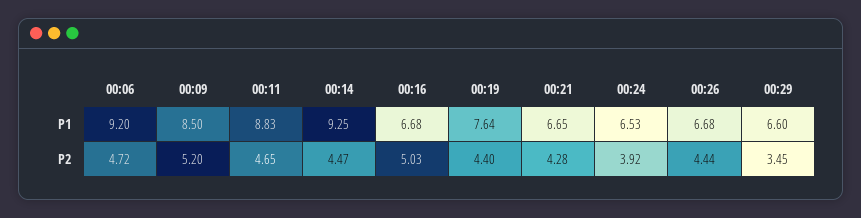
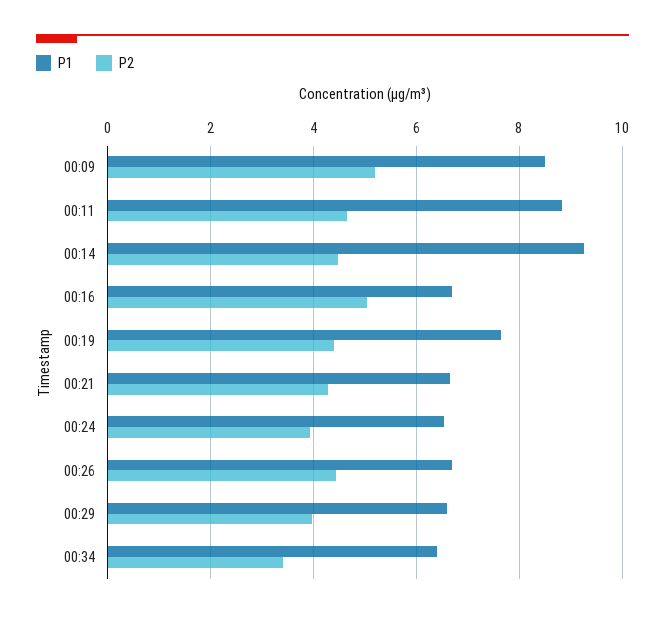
P1, 00:06: 9.2 -> none
P2, 00:06: 4.72 -> none
P2, 00:29: 3.45 -> 4
P1, 00:34: none -> 6.4
P2, 00:34: none -> 3.4

